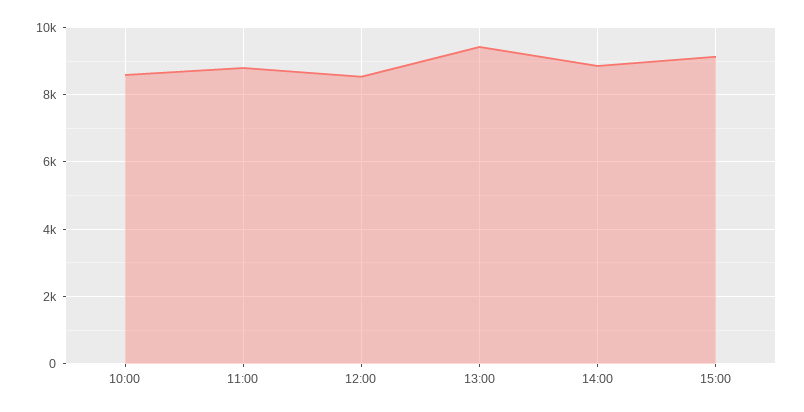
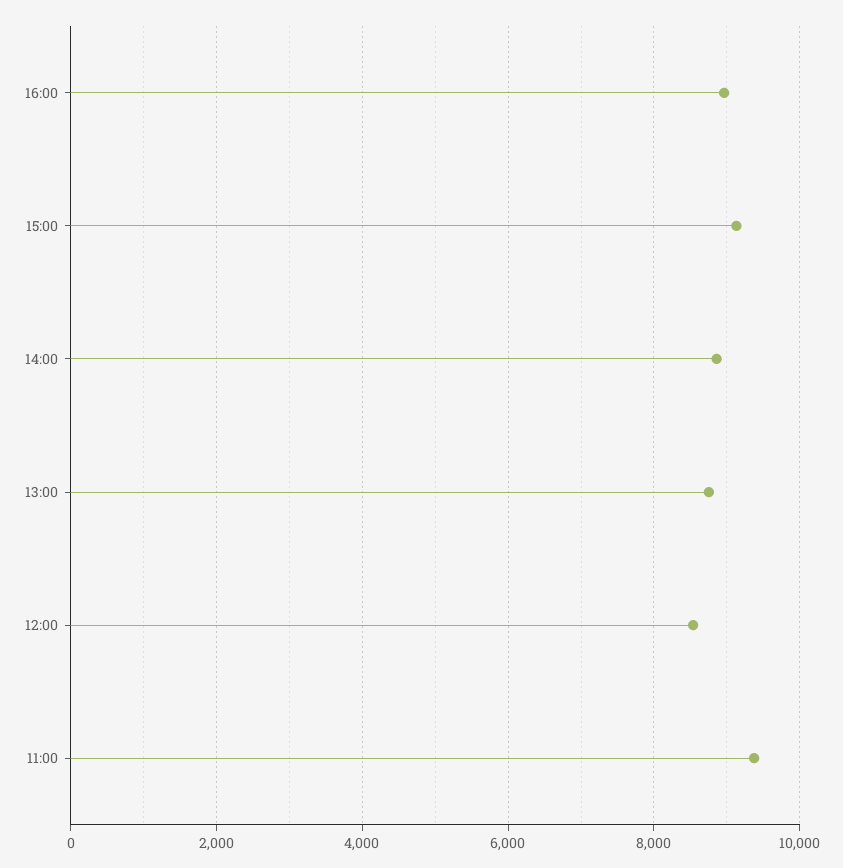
10:00: 8600 -> none
11:00: 8800 -> 9400
13:00: 9400 -> 8800
16:00: none -> 9000

